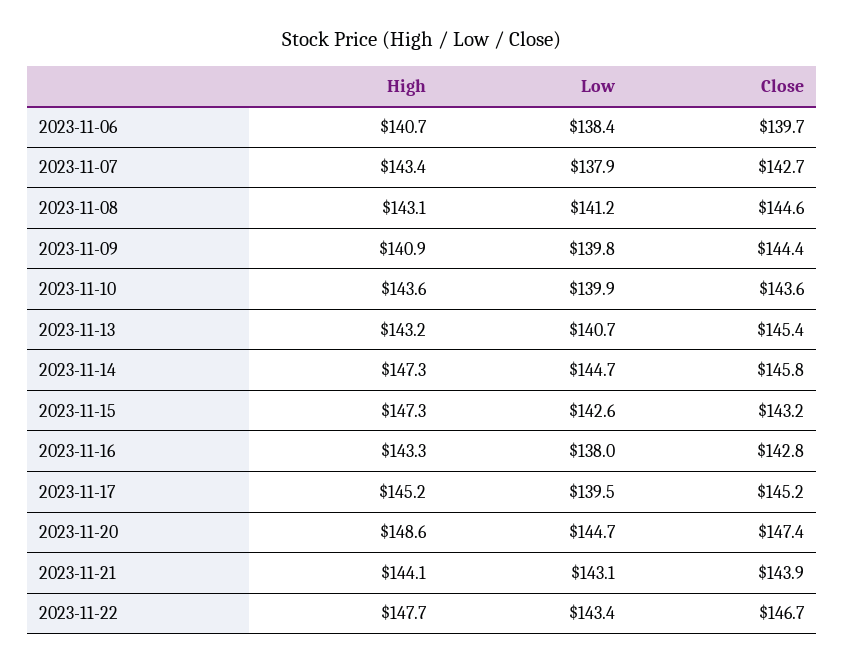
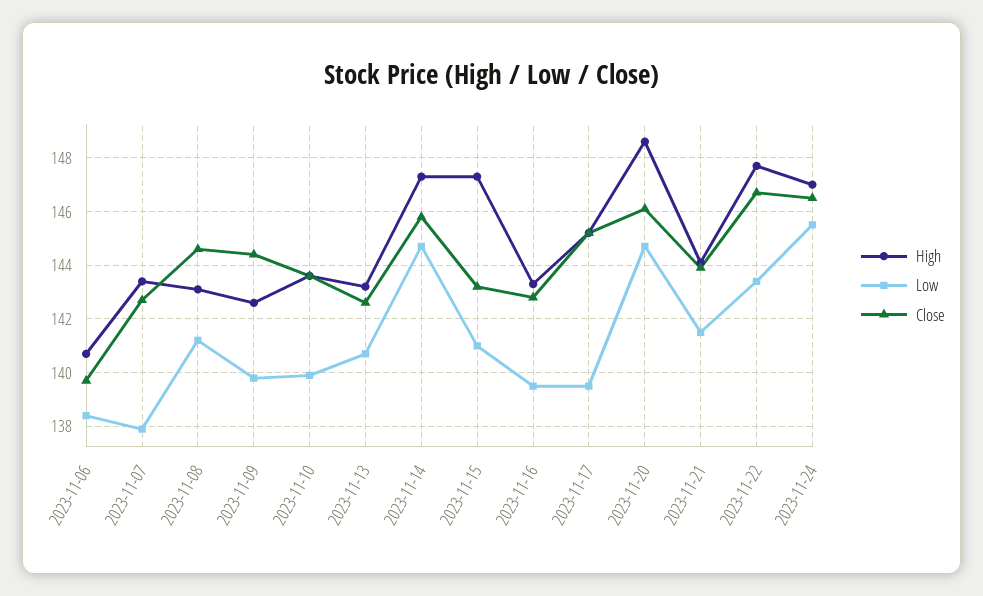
High, 2023-11-09: 140.9 -> 142.5
Close, 2023-11-13: 145.4 -> 142.5
Low, 2023-11-15: 142.6 -> 141
Low, 2023-11-16: 138 -> 139.5
Close, 2023-11-20: 147.4 -> 146
Low, 2023-11-21: 143.1 -> 141.5
High, 2023-11-24: none -> 147
Low, 2023-11-24: none -> 145.5
Close, 2023-11-24: none -> 146.5

